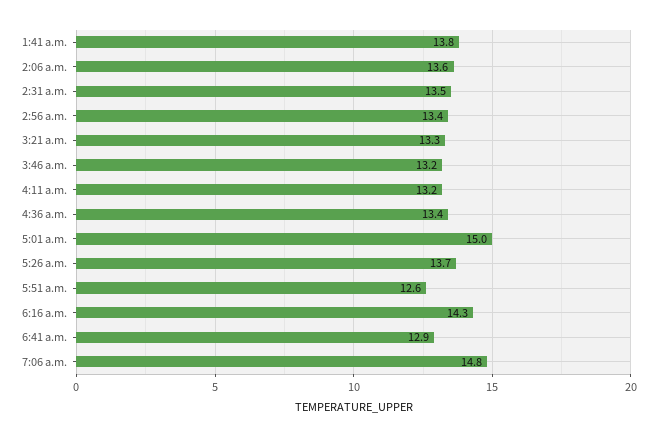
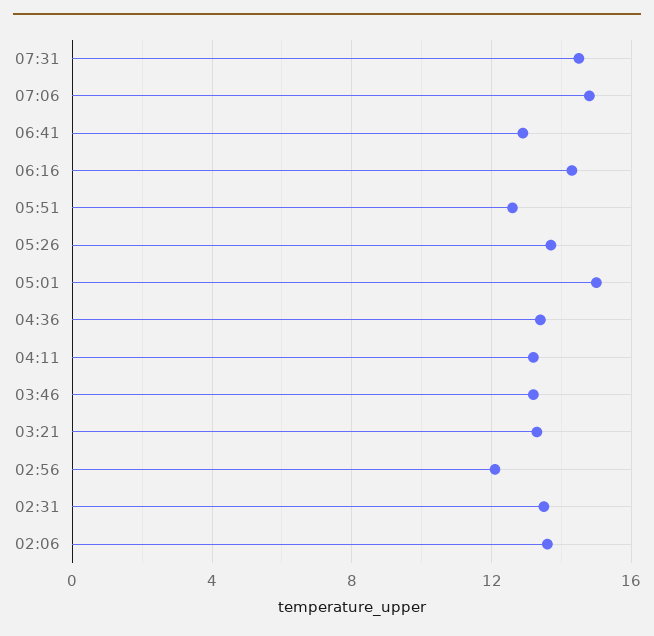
1:41 a.m.: 13.8 -> none
2:56 a.m.: 13.4 -> 12
07:31: none -> 14.5

